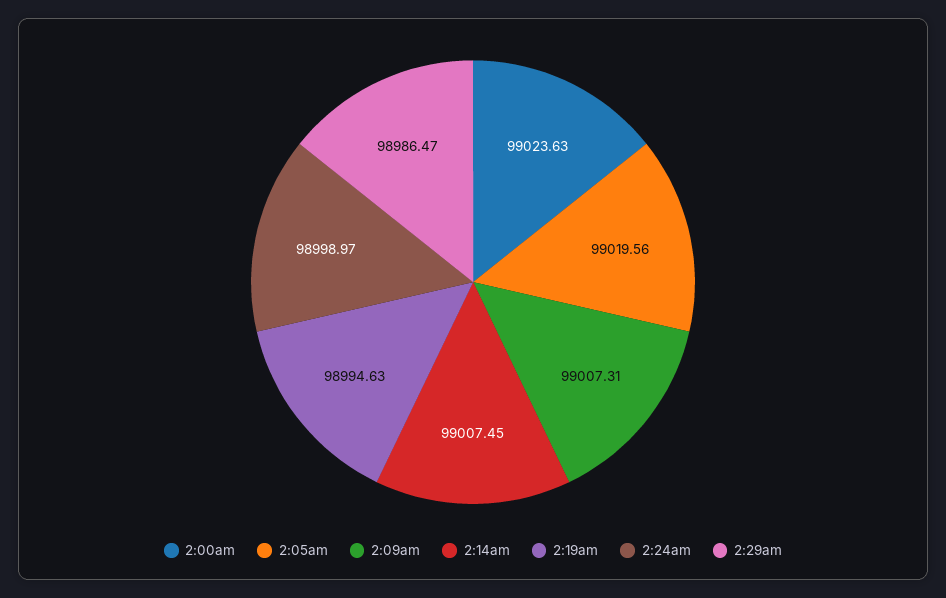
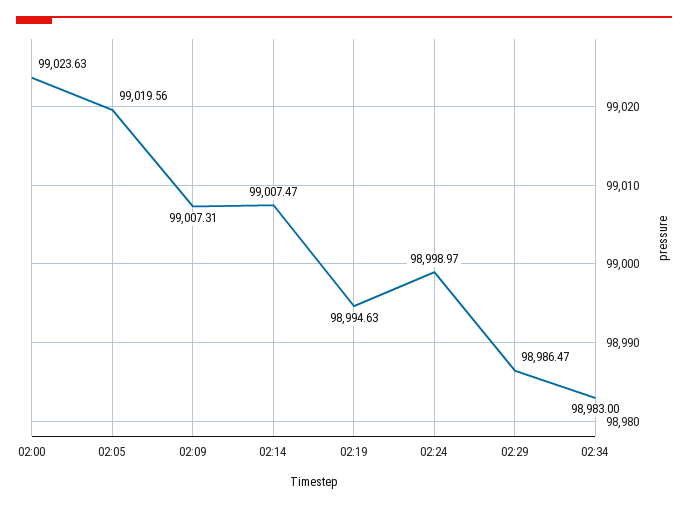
2:14am: 99007.45 -> 99007.47
02:34: none -> 98983

